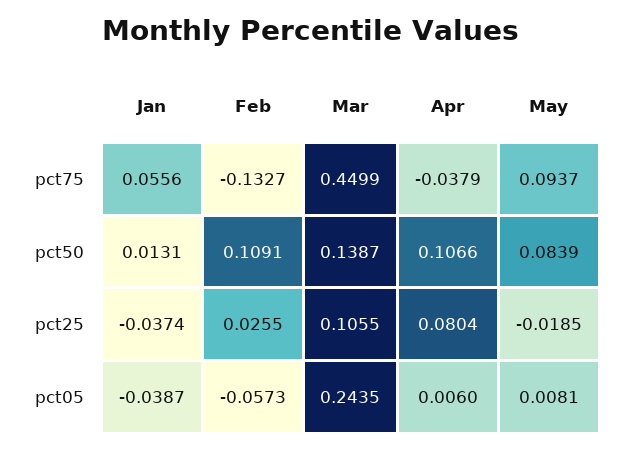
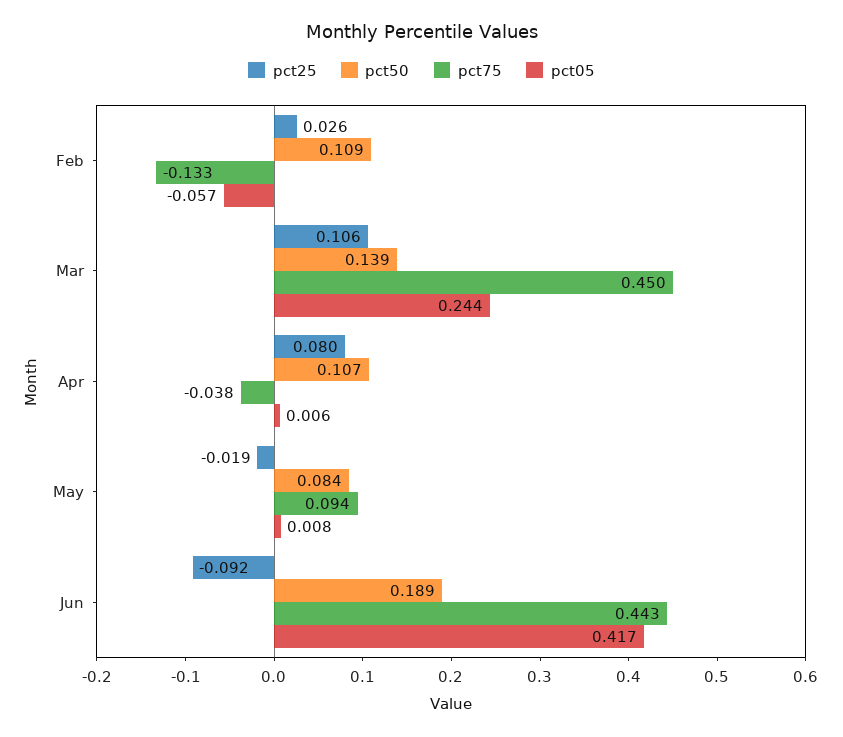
pct75, Jan: 0.0556 -> none
pct50, Jan: 0.0131 -> none
pct25, Jan: -0.0374 -> none
pct05, Jan: -0.0387 -> none
pct25, Jun: none -> -0.092
pct50, Jun: none -> 0.189
pct75, Jun: none -> 0.443
pct05, Jun: none -> 0.417

